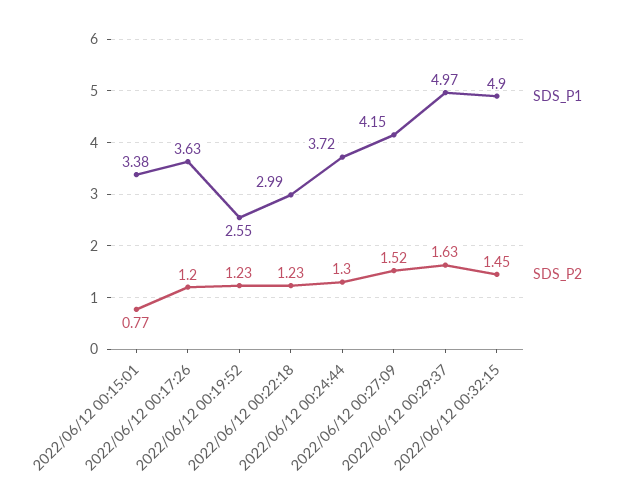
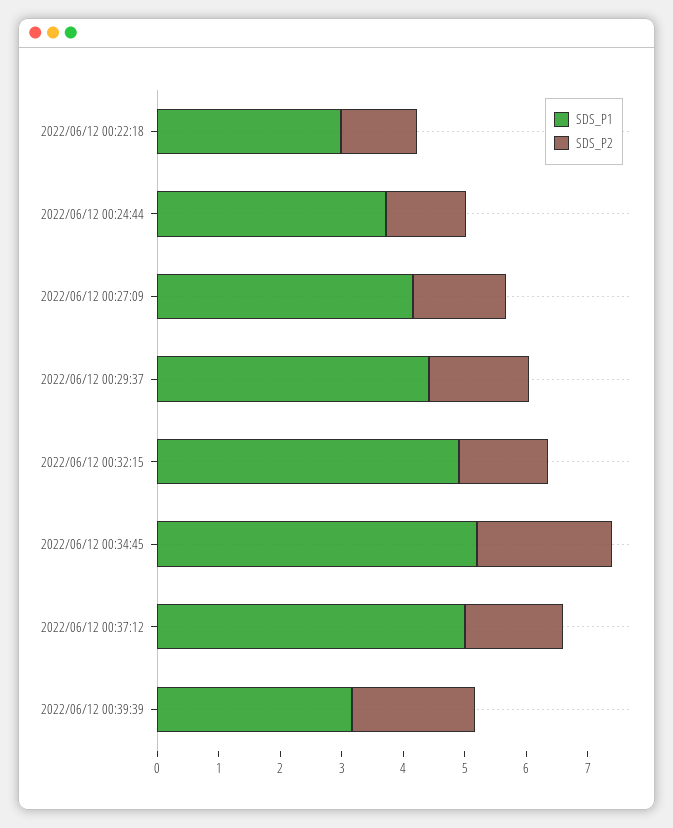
SDS_P1, 2022/06/12 00:15:01: 3.38 -> none
SDS_P2, 2022/06/12 00:15:01: 0.77 -> none
SDS_P1, 2022/06/12 00:17:26: 3.63 -> none
SDS_P2, 2022/06/12 00:17:26: 1.2 -> none
SDS_P1, 2022/06/12 00:19:52: 2.55 -> none
SDS_P2, 2022/06/12 00:19:52: 1.23 -> none
SDS_P1, 2022/06/12 00:29:37: 4.97 -> 4.4
SDS_P1, 2022/06/12 00:34:45: none -> 5.2
SDS_P2, 2022/06/12 00:34:45: none -> 2.2
SDS_P1, 2022/06/12 00:37:12: none -> 5
SDS_P2, 2022/06/12 00:37:12: none -> 1.6
SDS_P1, 2022/06/12 00:39:39: none -> 3.2
SDS_P2, 2022/06/12 00:39:39: none -> 2

